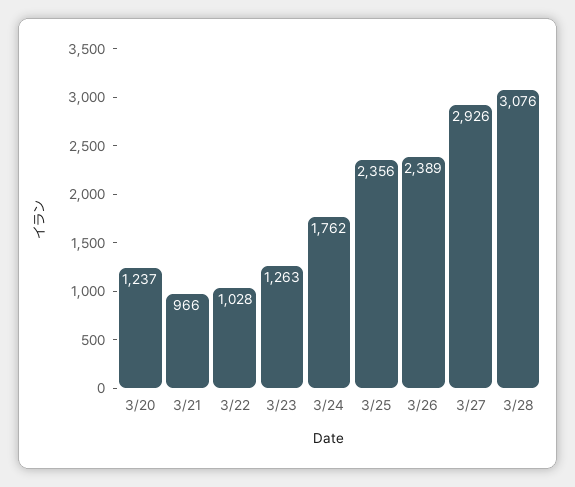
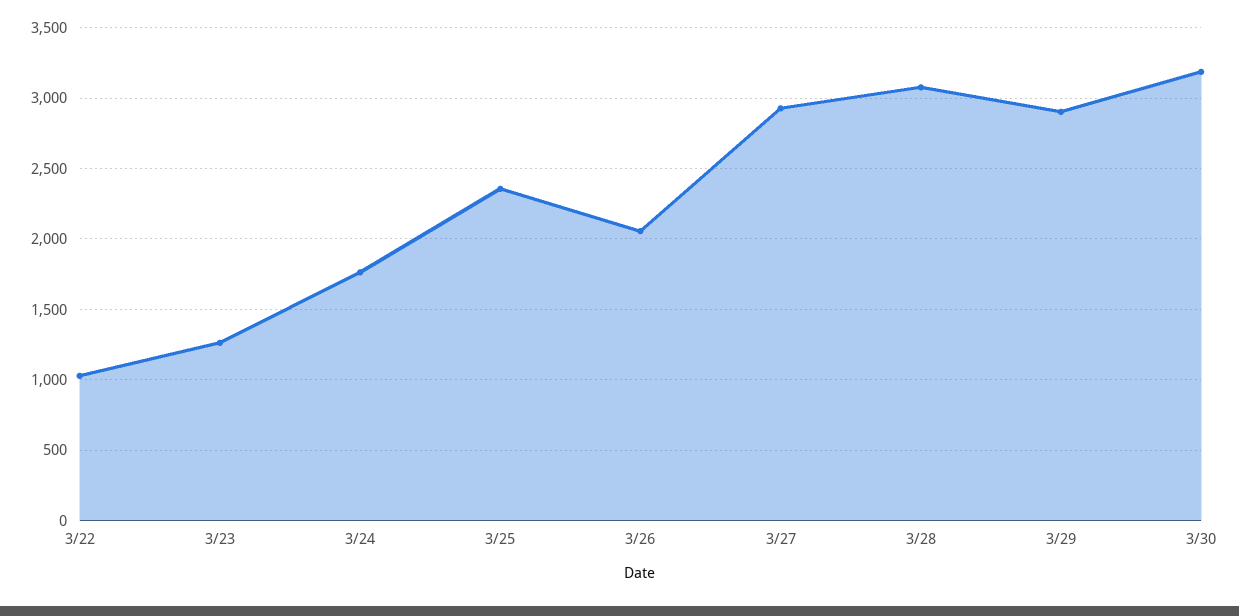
3/20: 1237 -> none
3/21: 966 -> none
3/26: 2389 -> 2050
3/29: none -> 2900
3/30: none -> 3200

